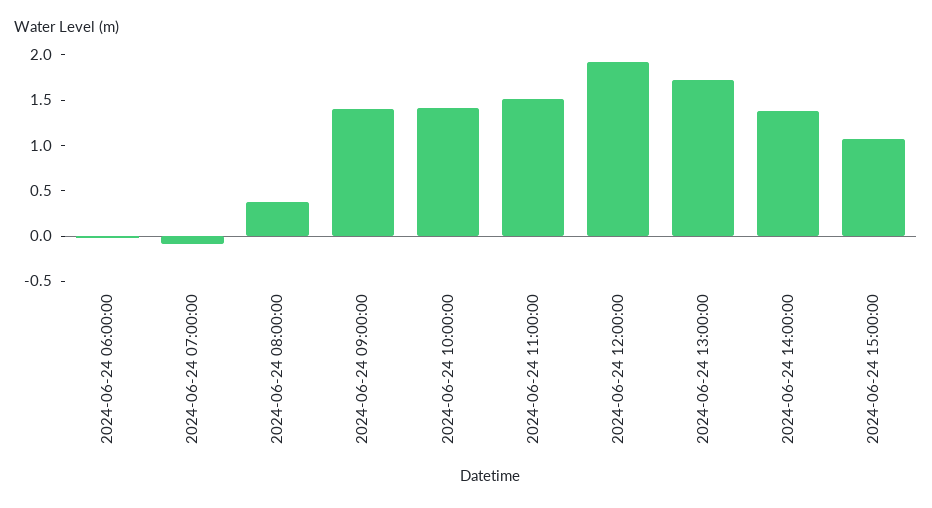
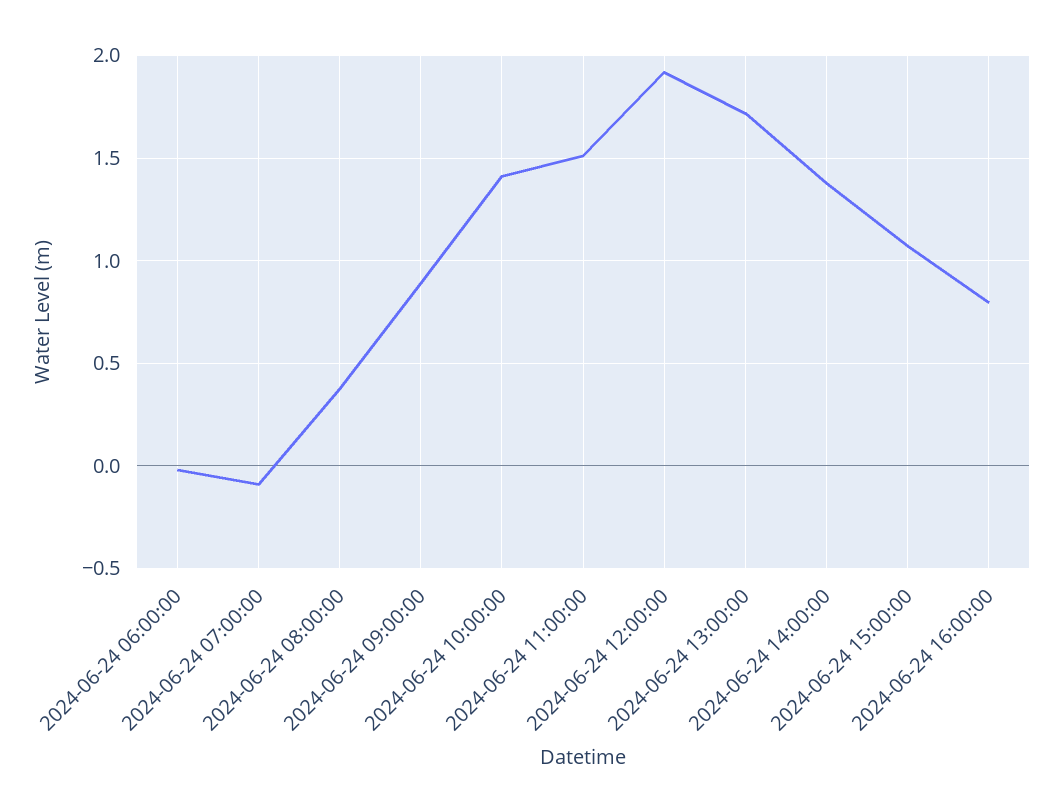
2024-06-24 09:00:00: 1.4 -> 0.9
2024-06-24 16:00:00: none -> 0.8

